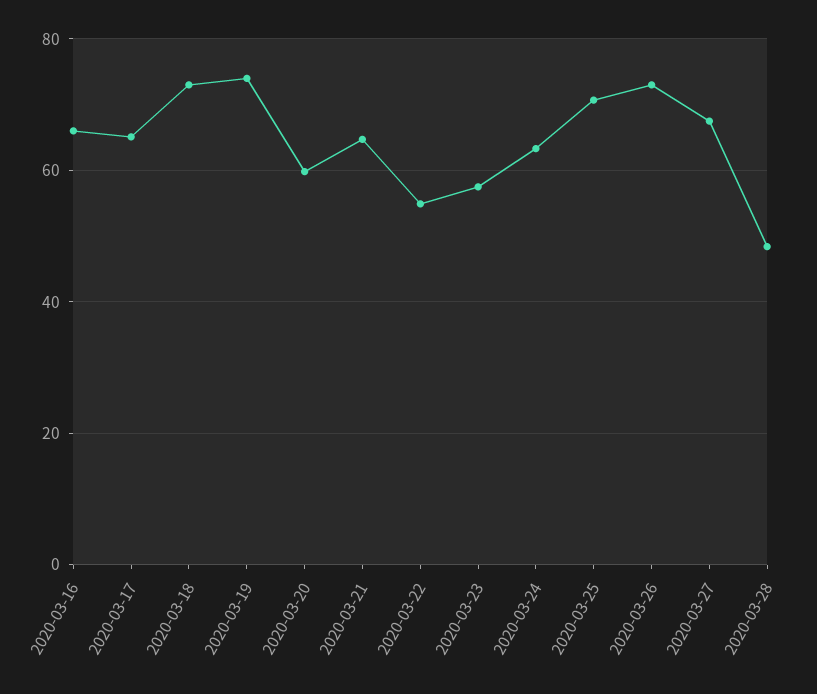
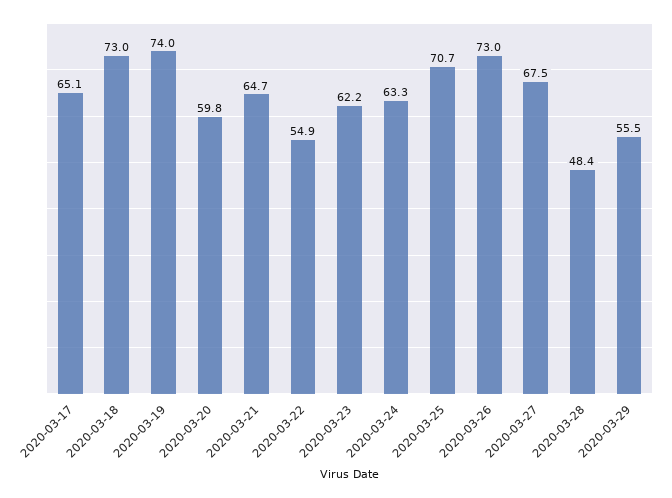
2020-03-16: 66 -> none
2020-03-23: 58 -> 62.2
2020-03-29: none -> 55.5

